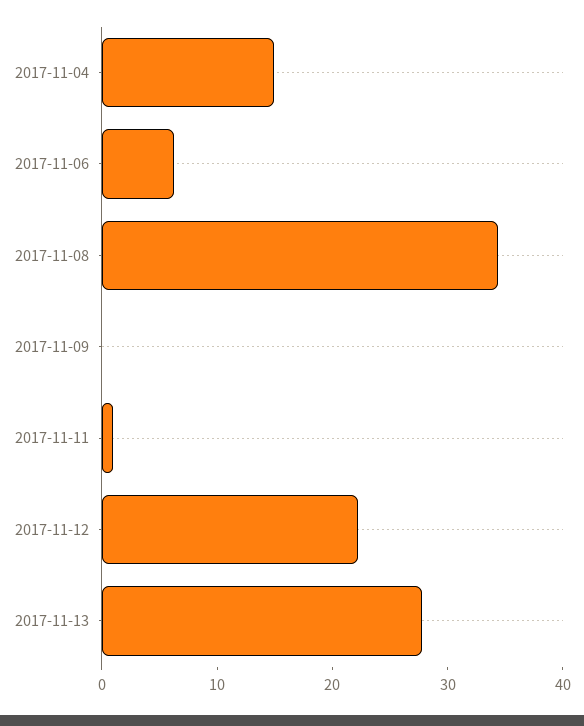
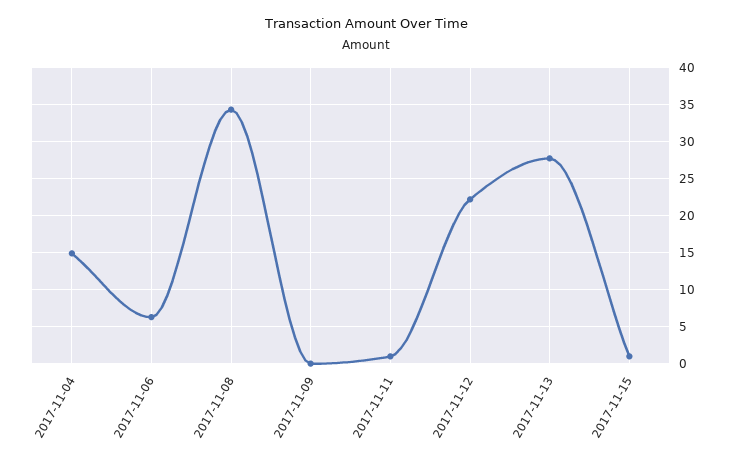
2017-11-15: none -> 1

